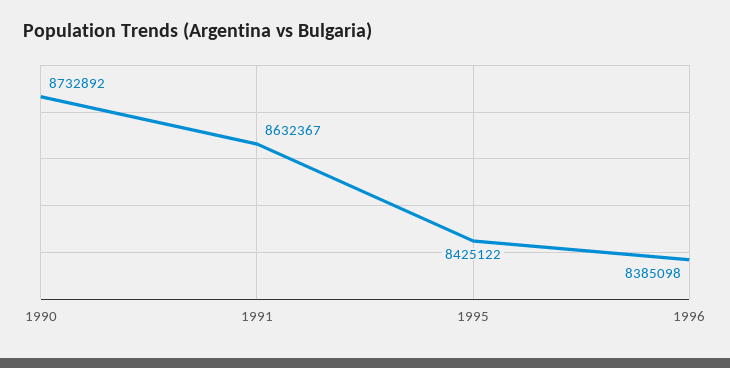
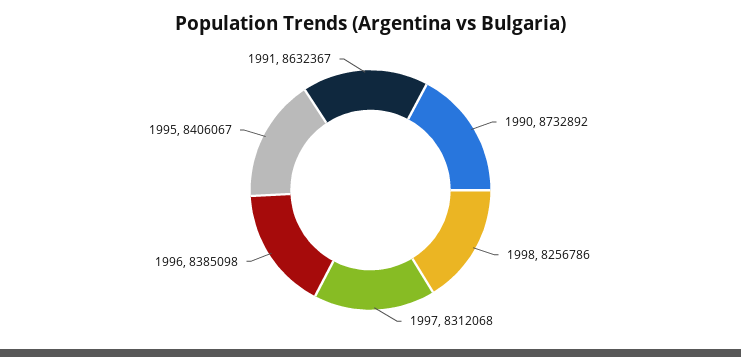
1995: 8425122 -> 8406067
1998: none -> 8256786
1997: none -> 8312068

